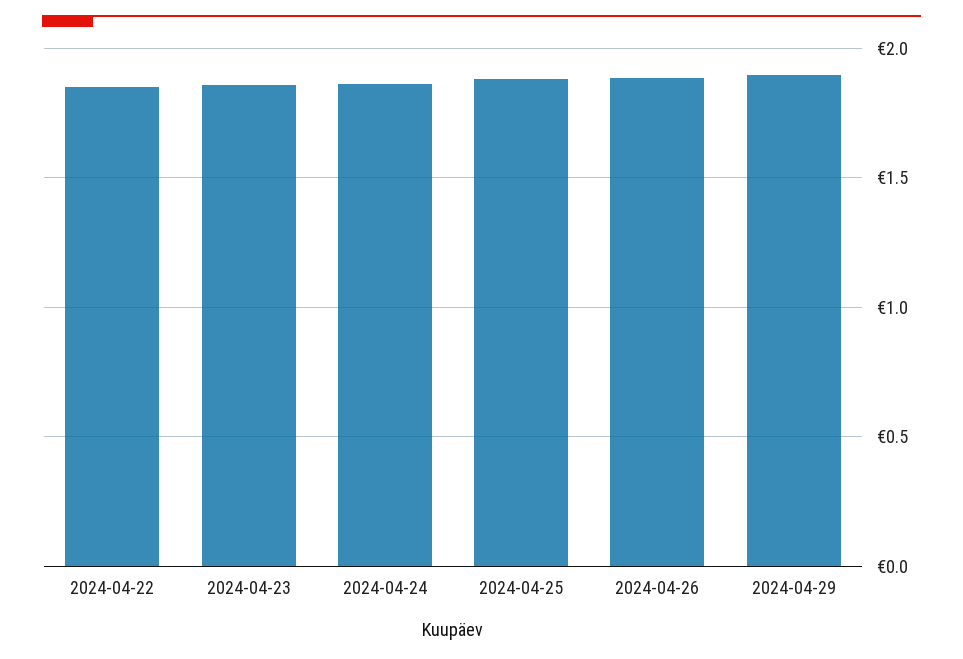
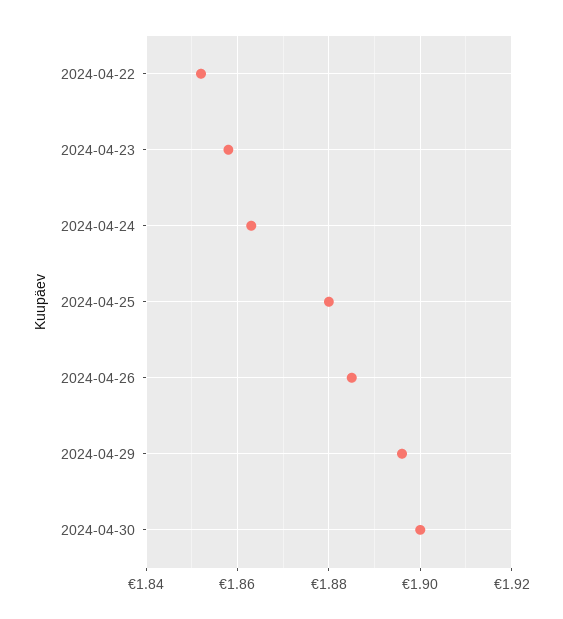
2024-04-30: none -> 1.9

